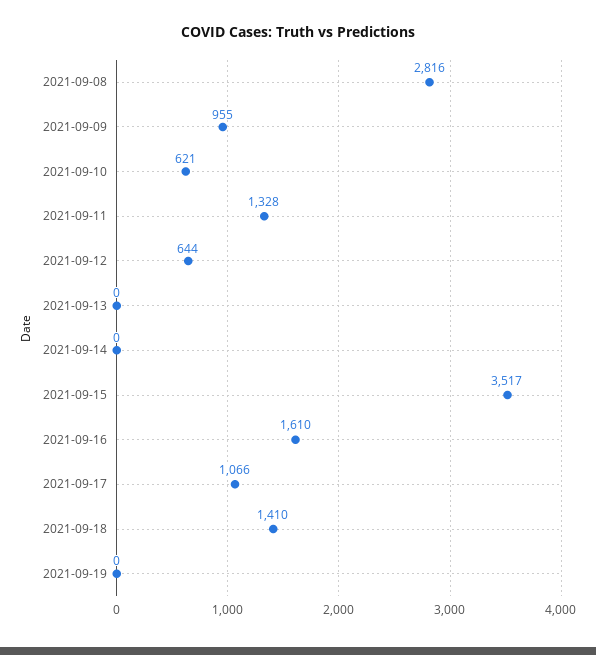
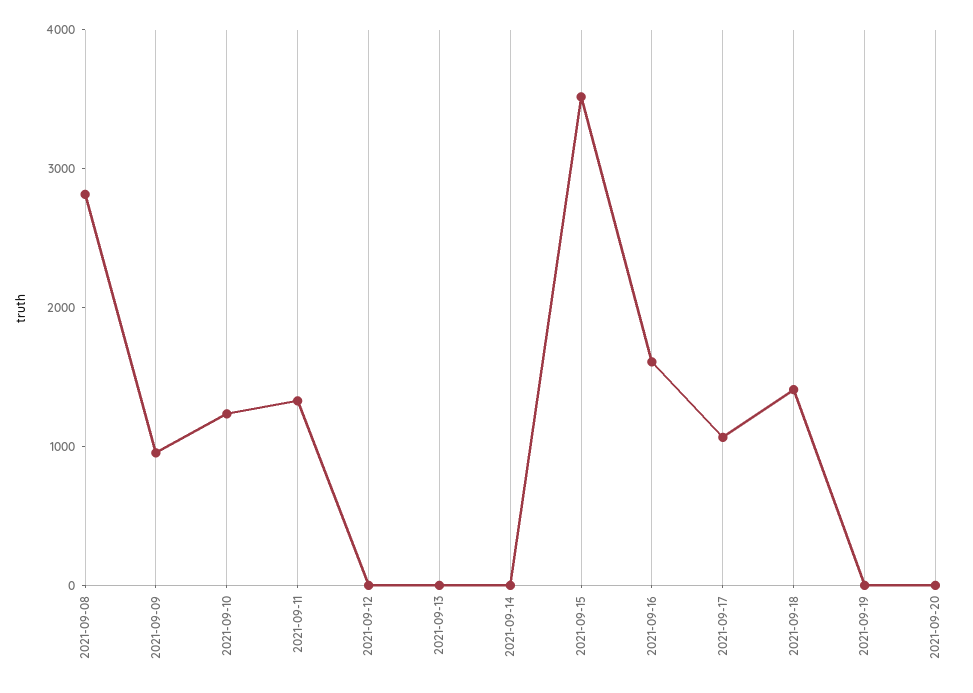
2021-09-10: 621 -> 1200
2021-09-12: 644 -> 0
2021-09-20: none -> 0

